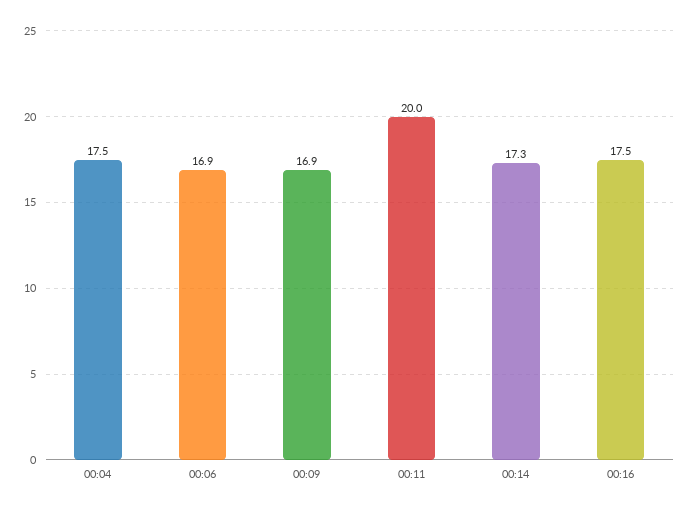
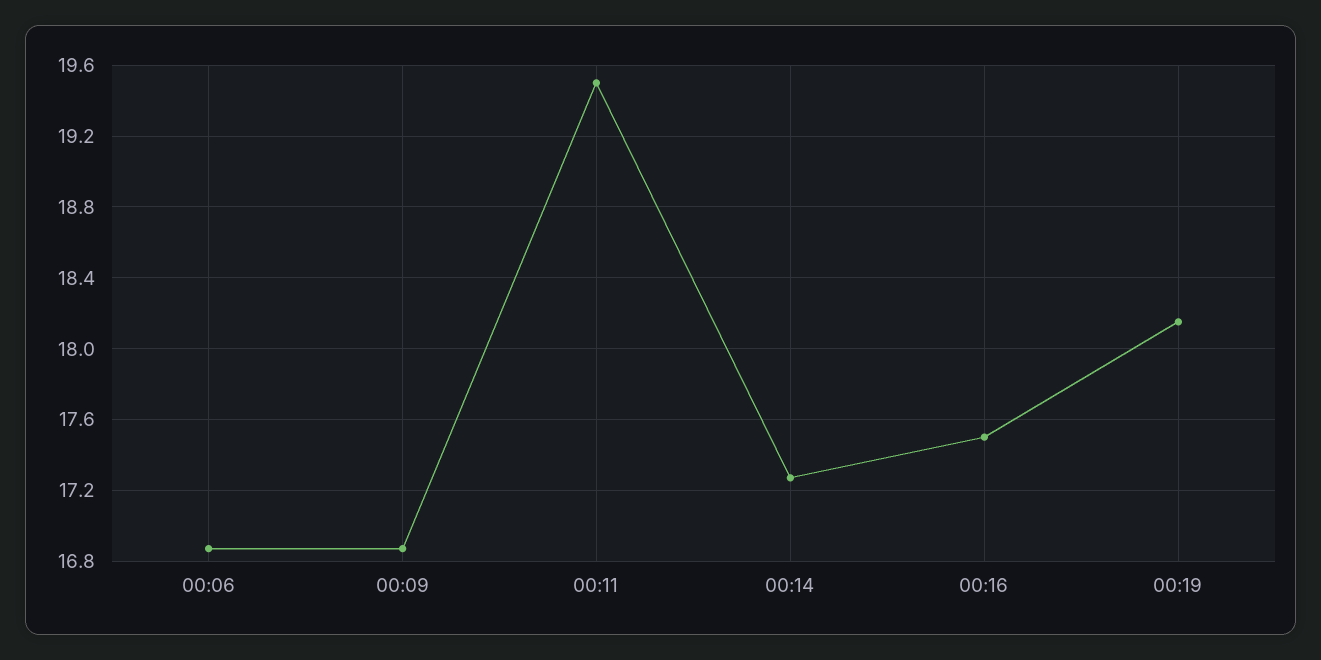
00:04: 17.5 -> none
00:11: 20 -> 19.5
00:19: none -> 18.15

